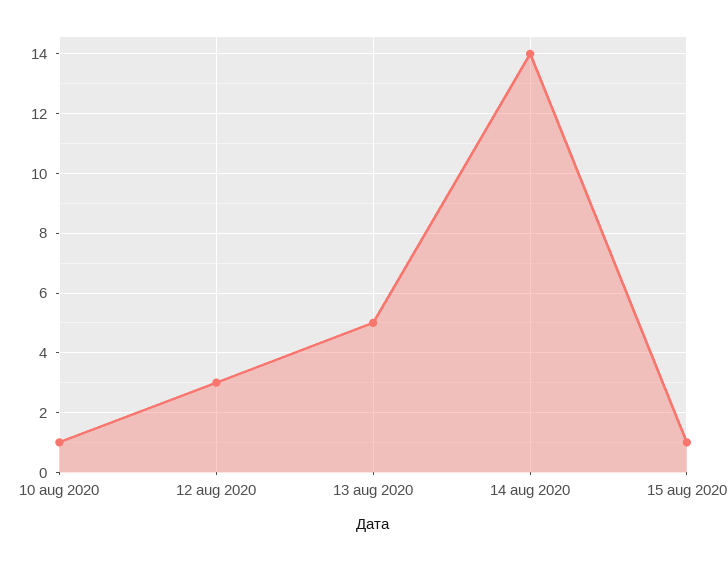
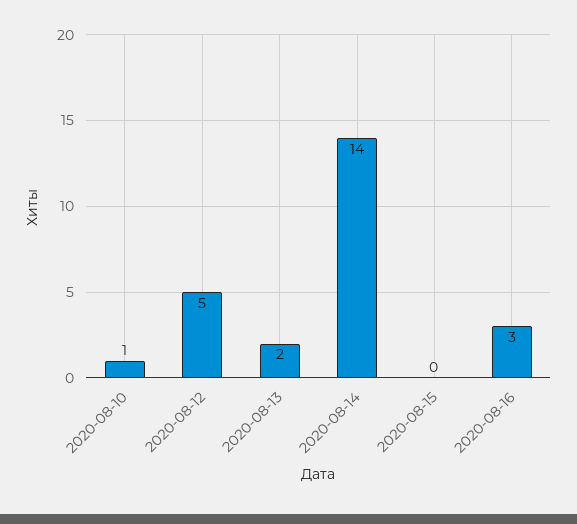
12 aug 2020: 3 -> 5
13 aug 2020: 5 -> 2
15 aug 2020: 1 -> 0
2020-08-16: none -> 3

